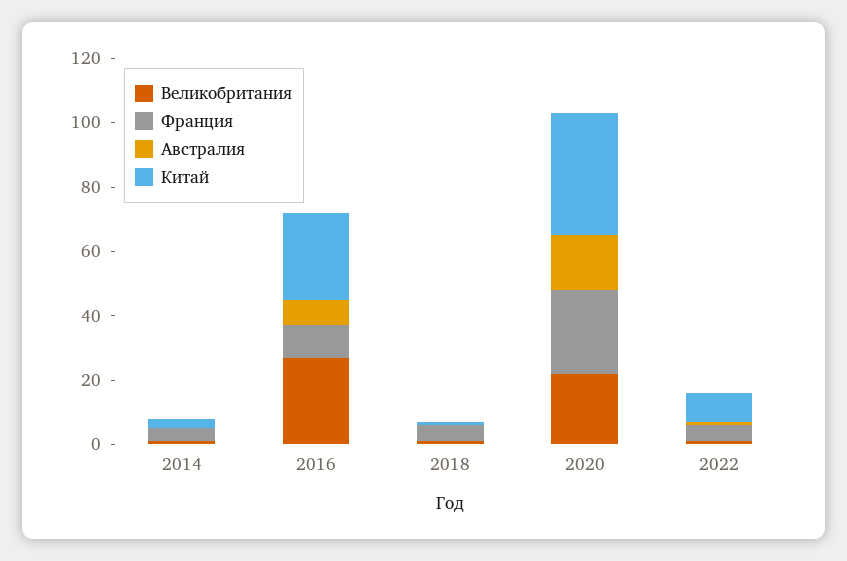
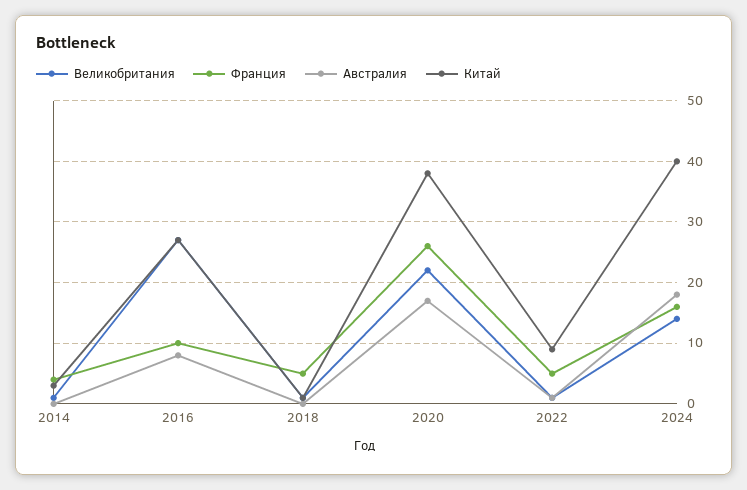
Великобритания, 2024: none -> 14
Франция, 2024: none -> 16
Австралия, 2024: none -> 18
Китай, 2024: none -> 40

